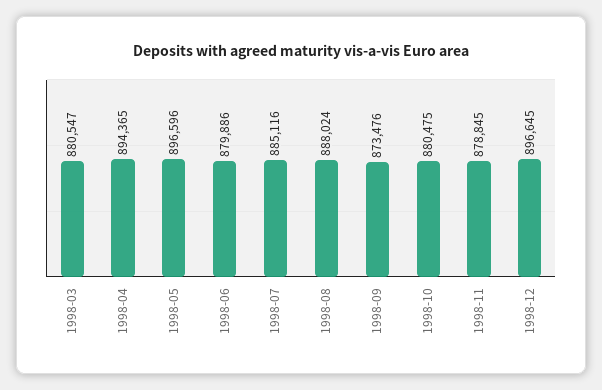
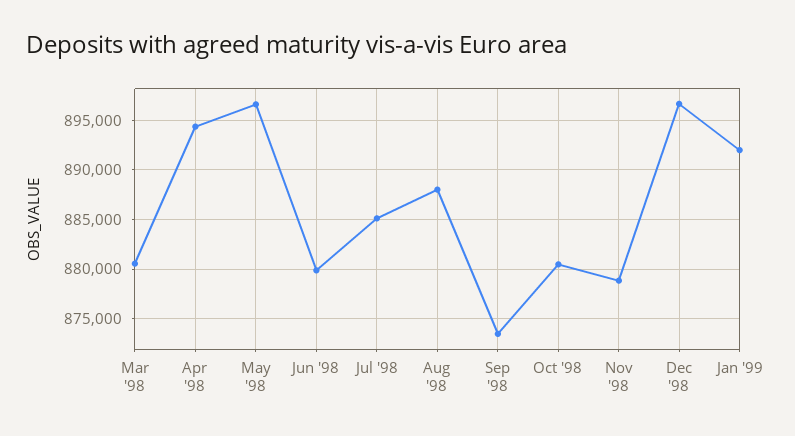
Jan '99: none -> 892000

